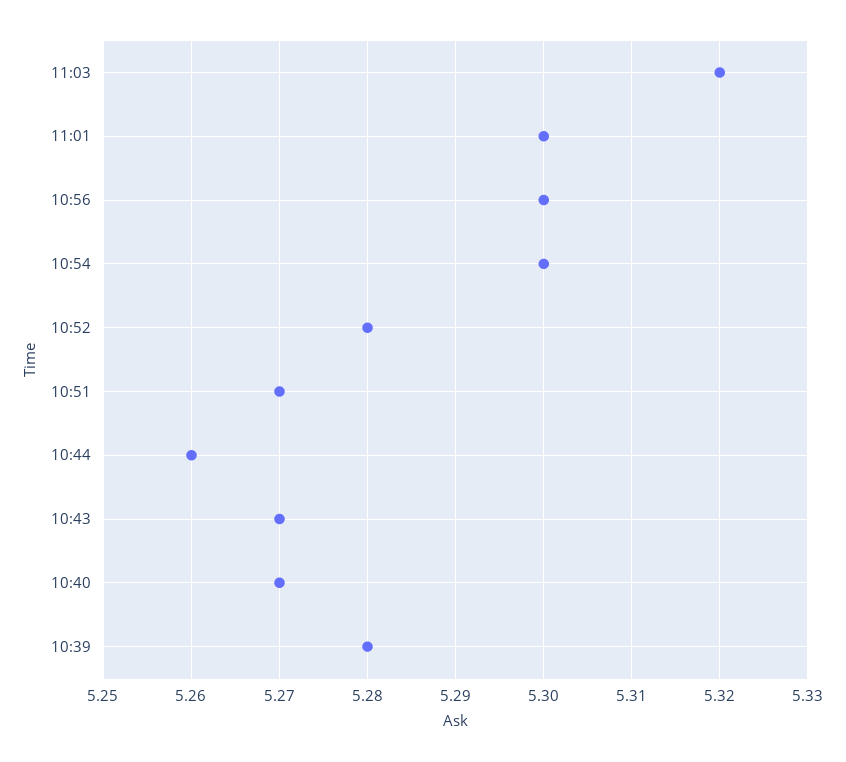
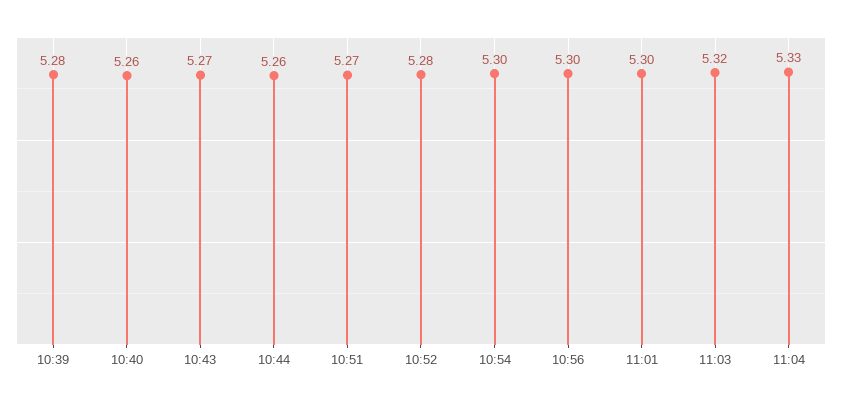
10:40: 5.27 -> 5.26
11:04: none -> 5.33

